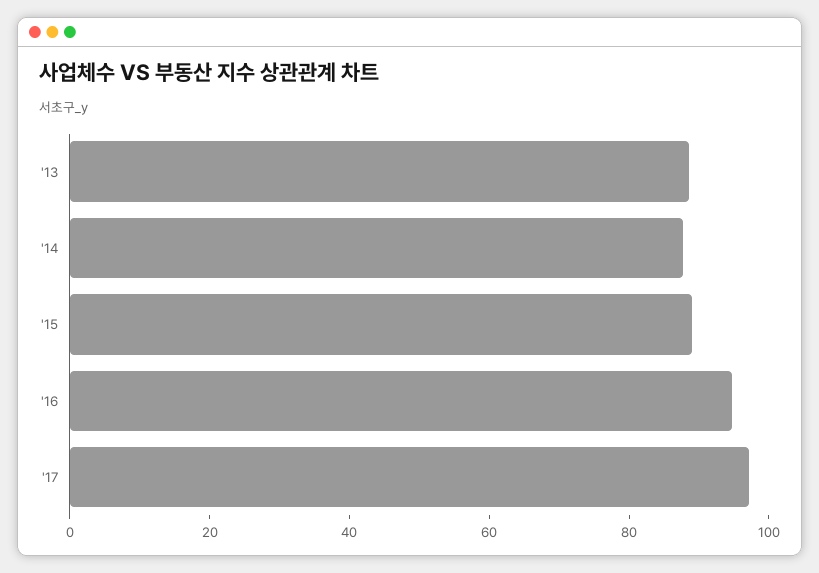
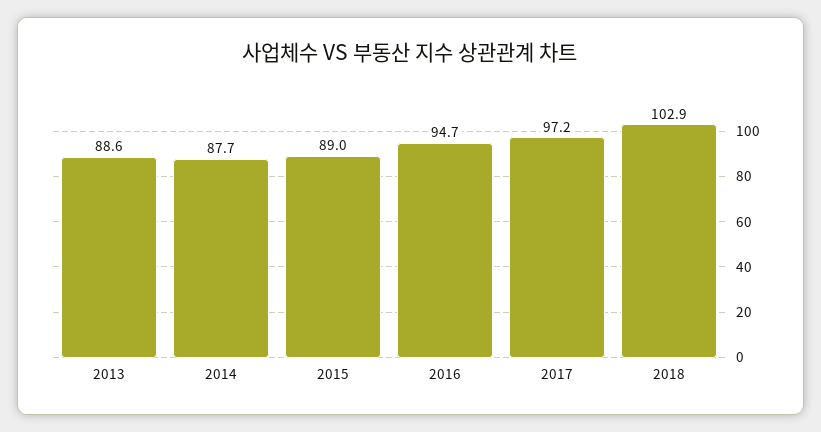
2018: none -> 102.9

